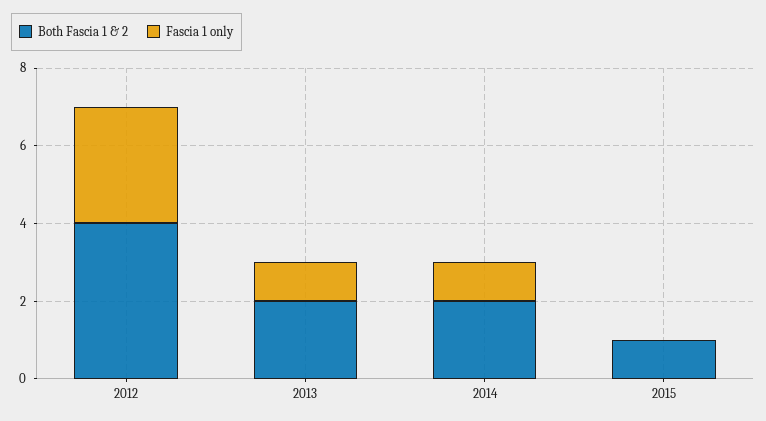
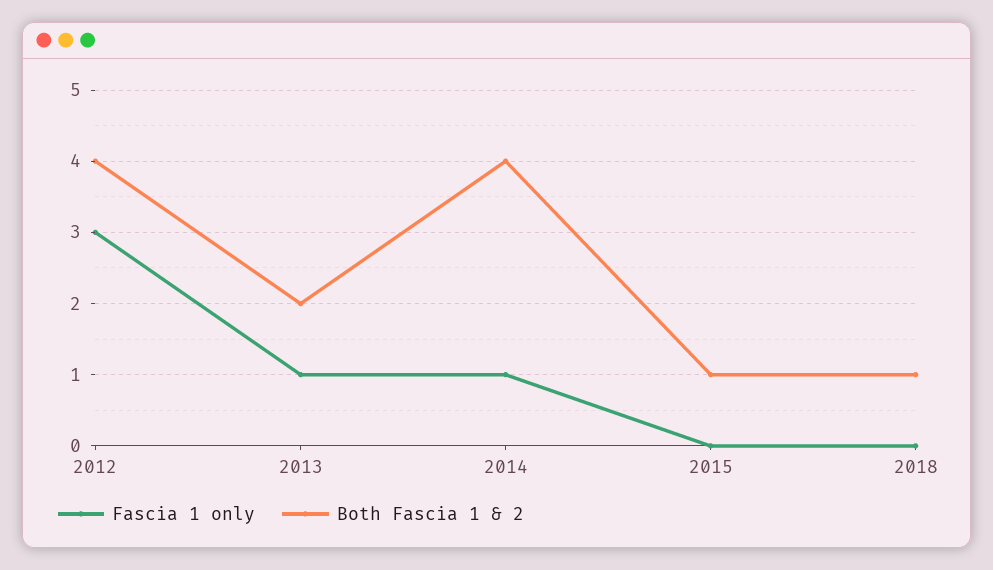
Both Fascia 1 & 2, 2014: 2 -> 4
Fascia 1 only, 2018: none -> 0
Both Fascia 1 & 2, 2018: none -> 1

